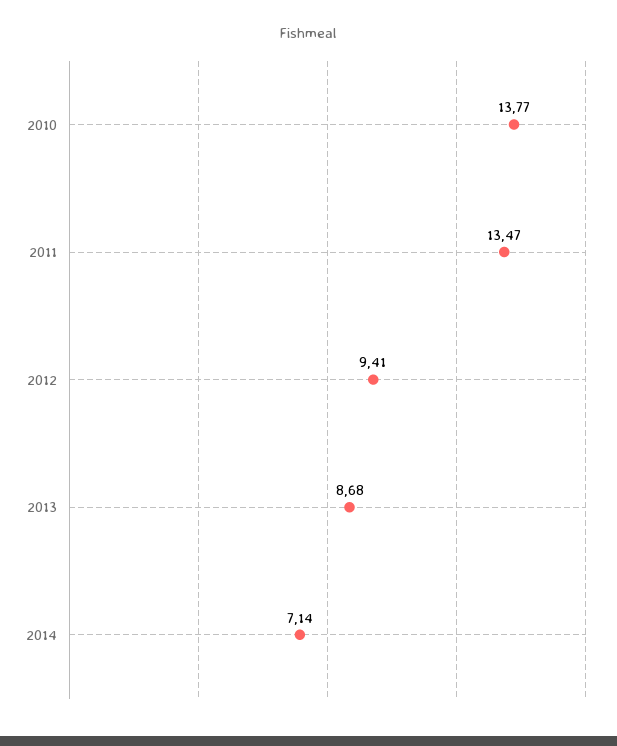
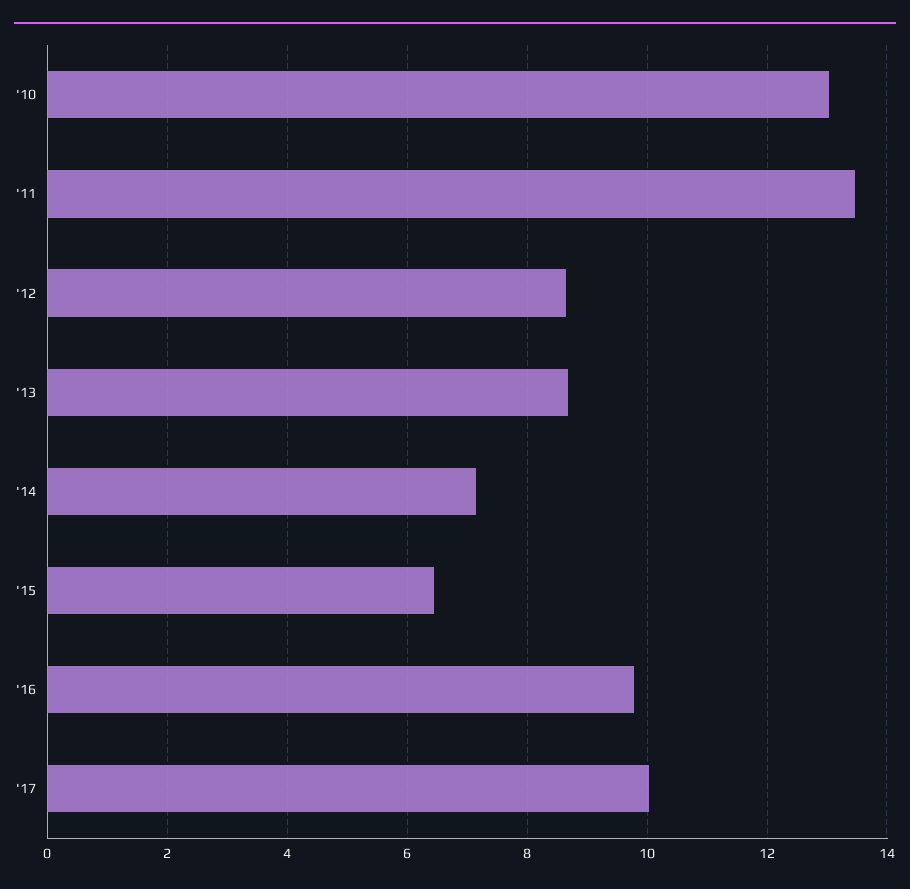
2010: 13.77 -> 13
2012: 9.41 -> 8.6
'15: none -> 6.4
'16: none -> 9.8
'17: none -> 10

